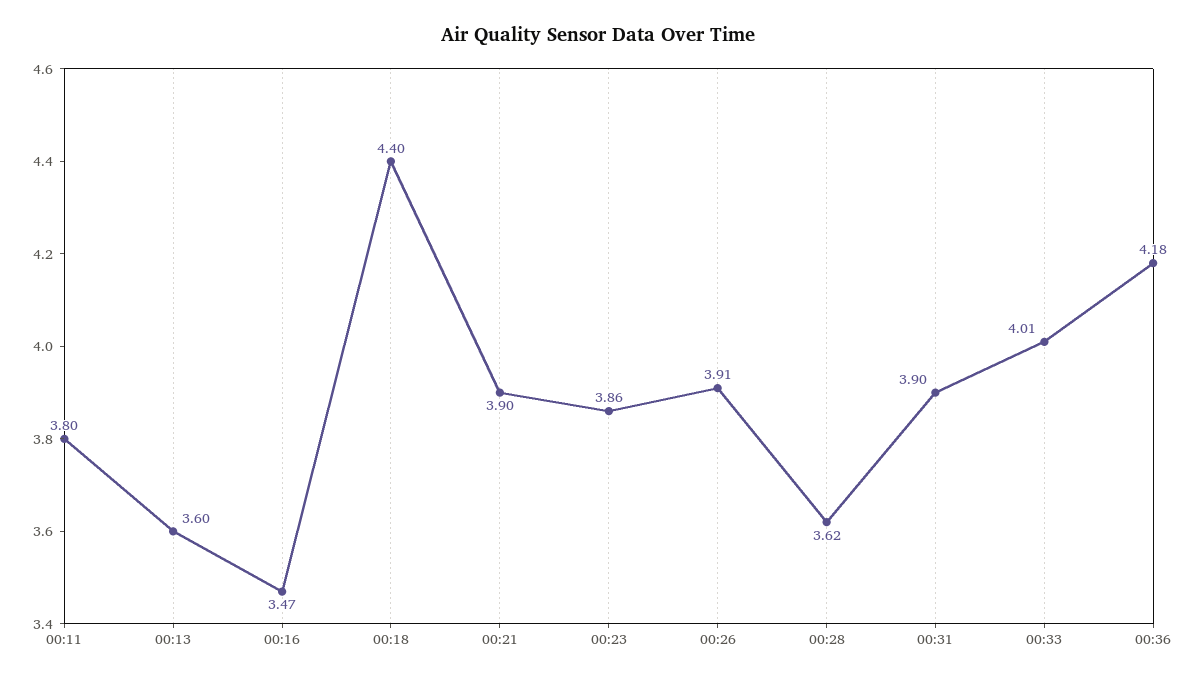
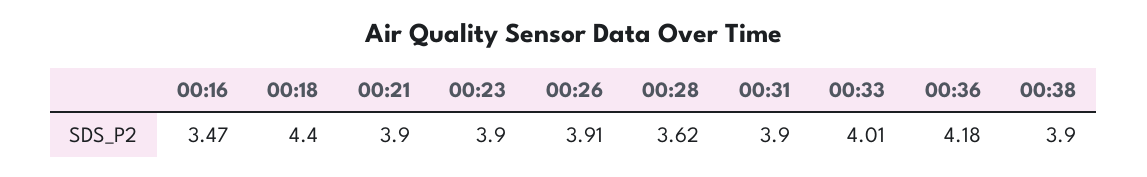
00:11: 3.8 -> none
00:13: 3.6 -> none
00:23: 3.86 -> 3.9
00:38: none -> 3.9

